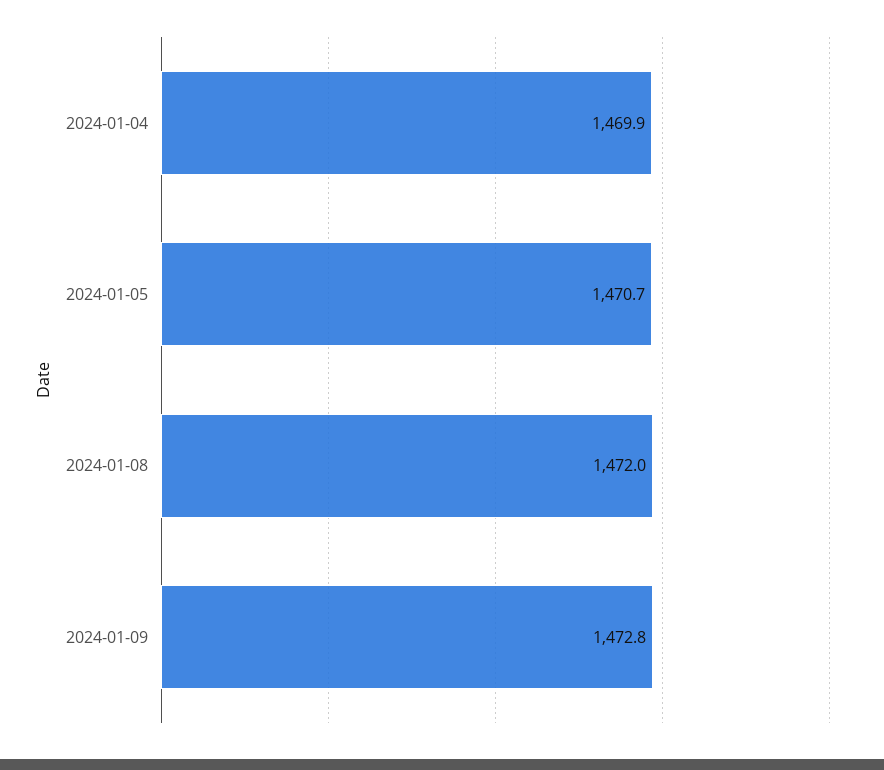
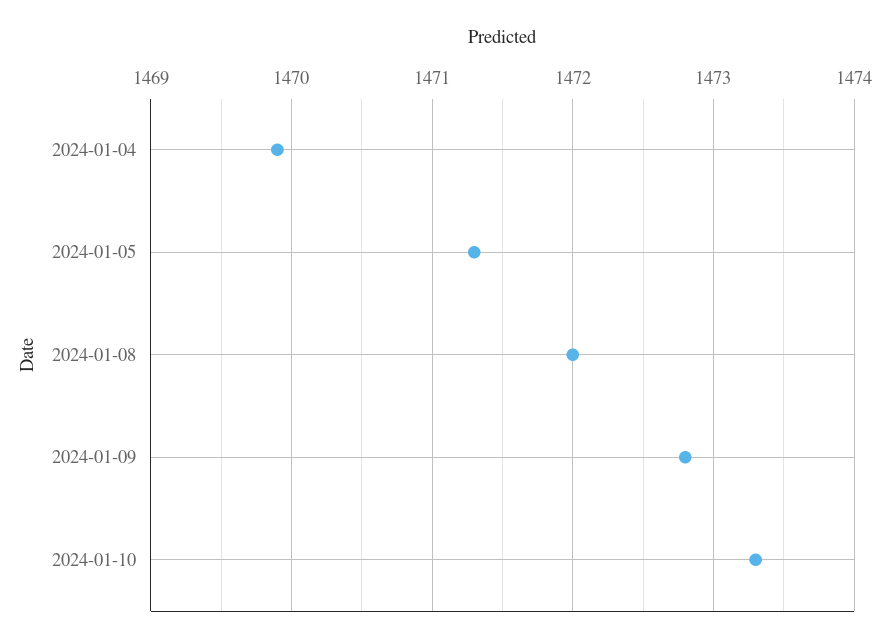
2024-01-05: 1470.7 -> 1471.3
2024-01-10: none -> 1473.3

